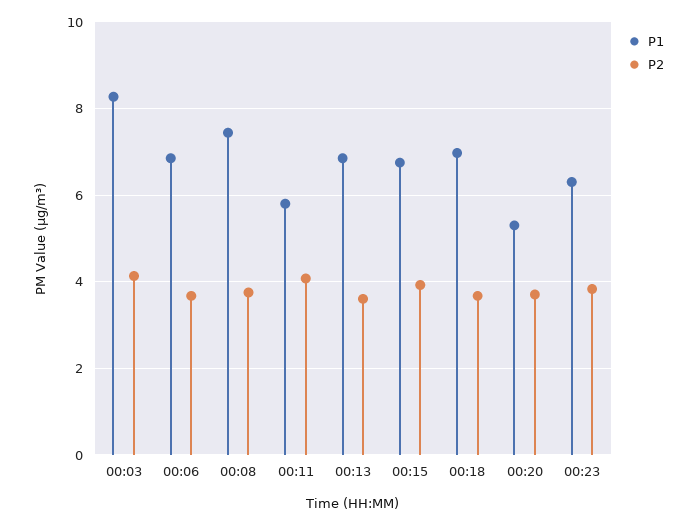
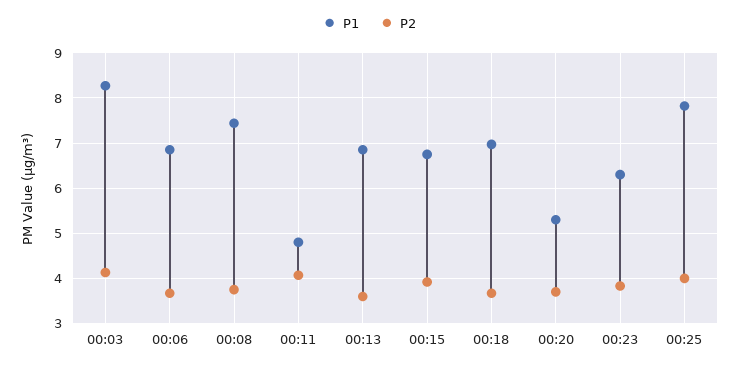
P1, 00:11: 5.8 -> 4.8
P1, 00:25: none -> 7.8
P2, 00:25: none -> 4

